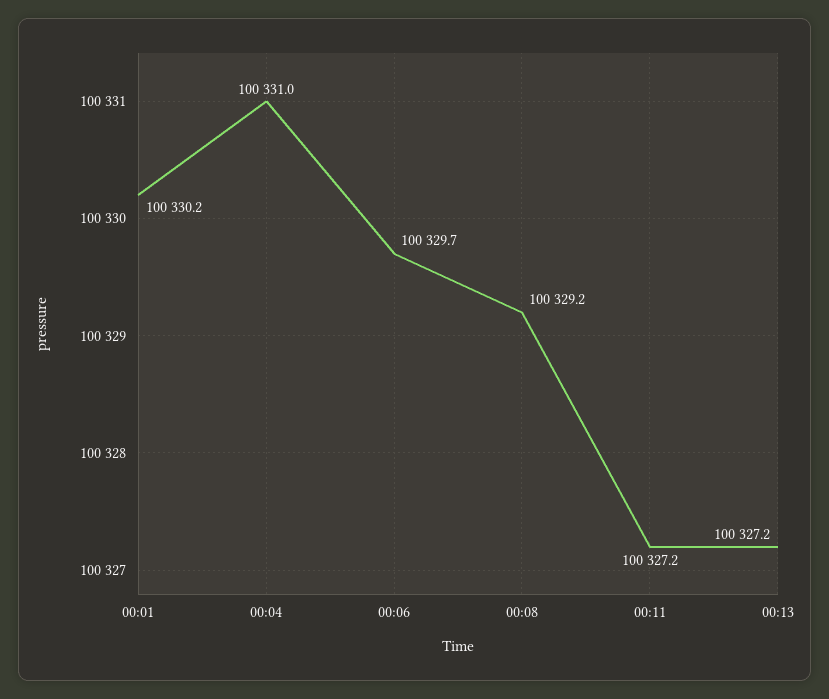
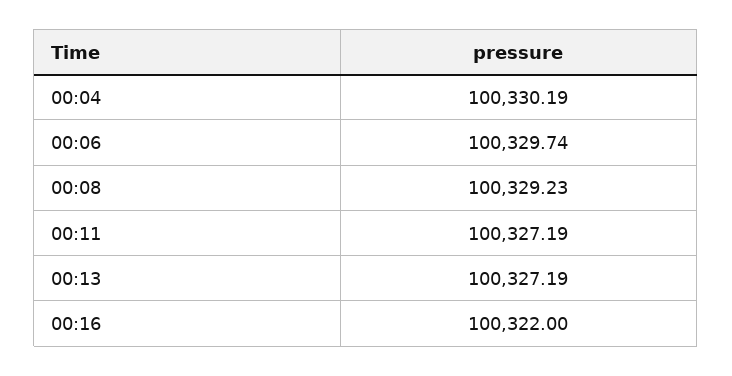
00:01: 100330.2 -> none
00:04: 100331 -> 100330.19
00:16: none -> 100322

